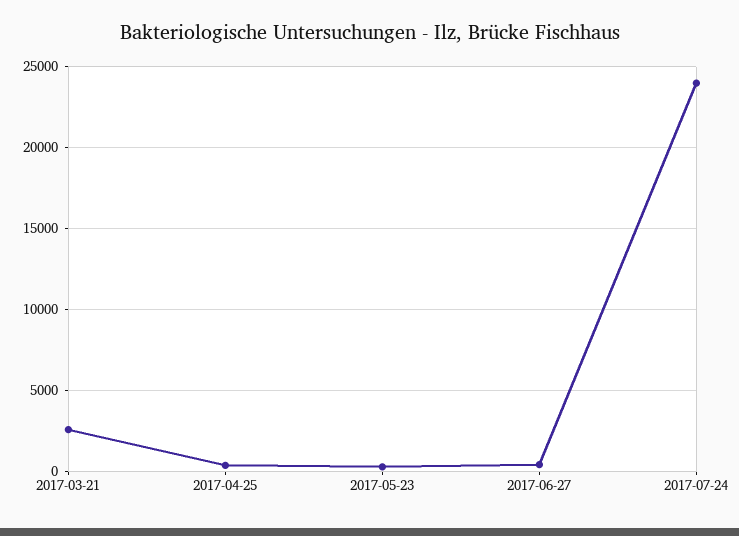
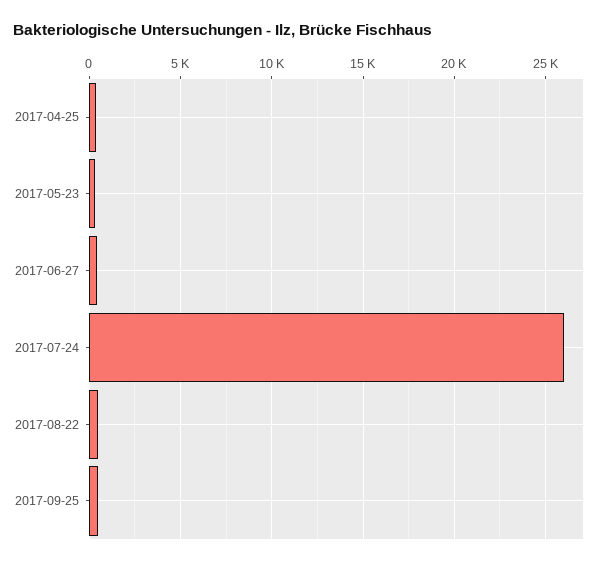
2017-03-21: 2500 -> none
2017-07-24: 24000 -> 26000
2017-08-22: none -> 500
2017-09-25: none -> 500

